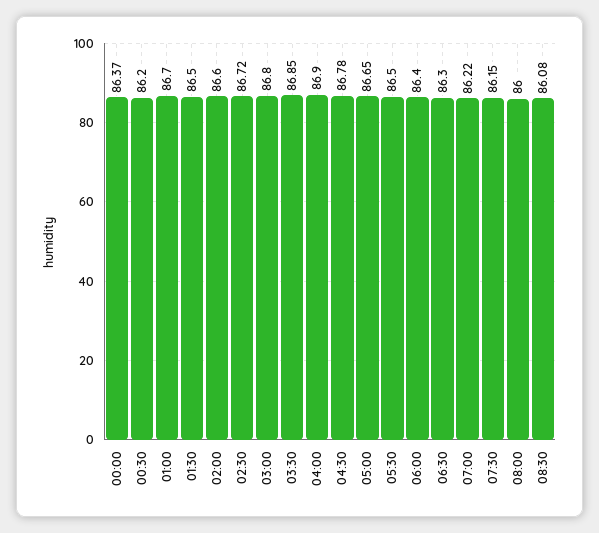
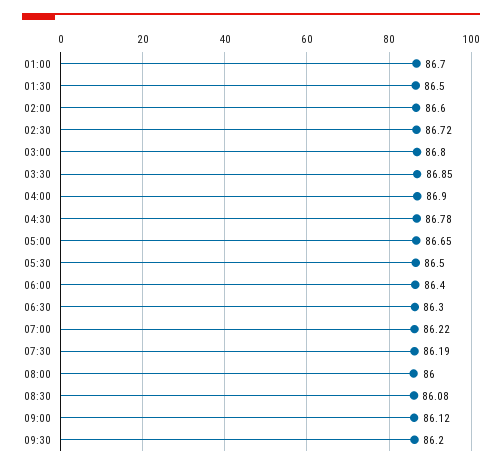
00:00: 86.37 -> none
00:30: 86.2 -> none
07:30: 86.15 -> 86.19
09:00: none -> 86.12
09:30: none -> 86.2

